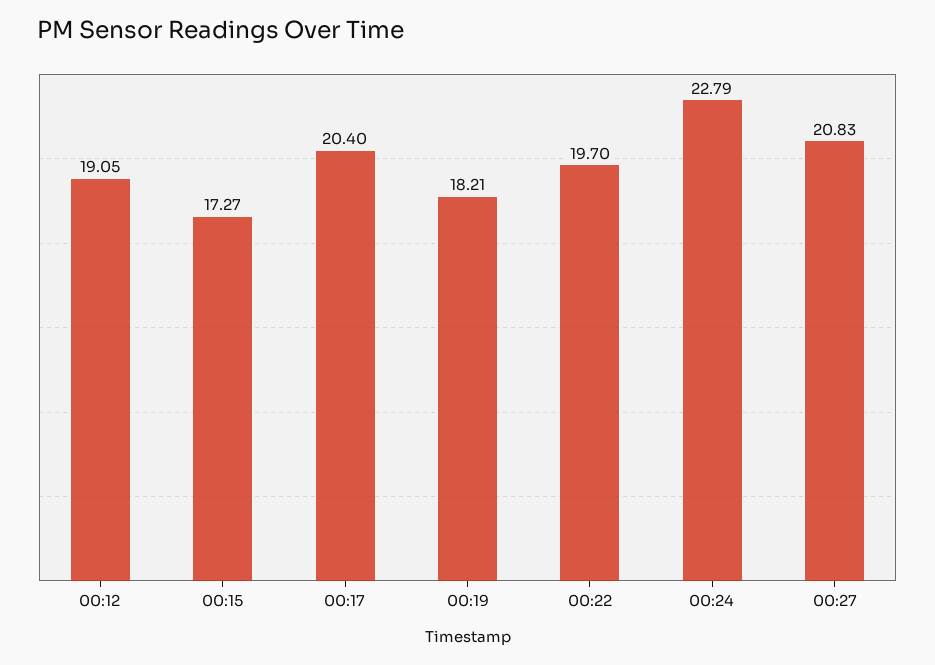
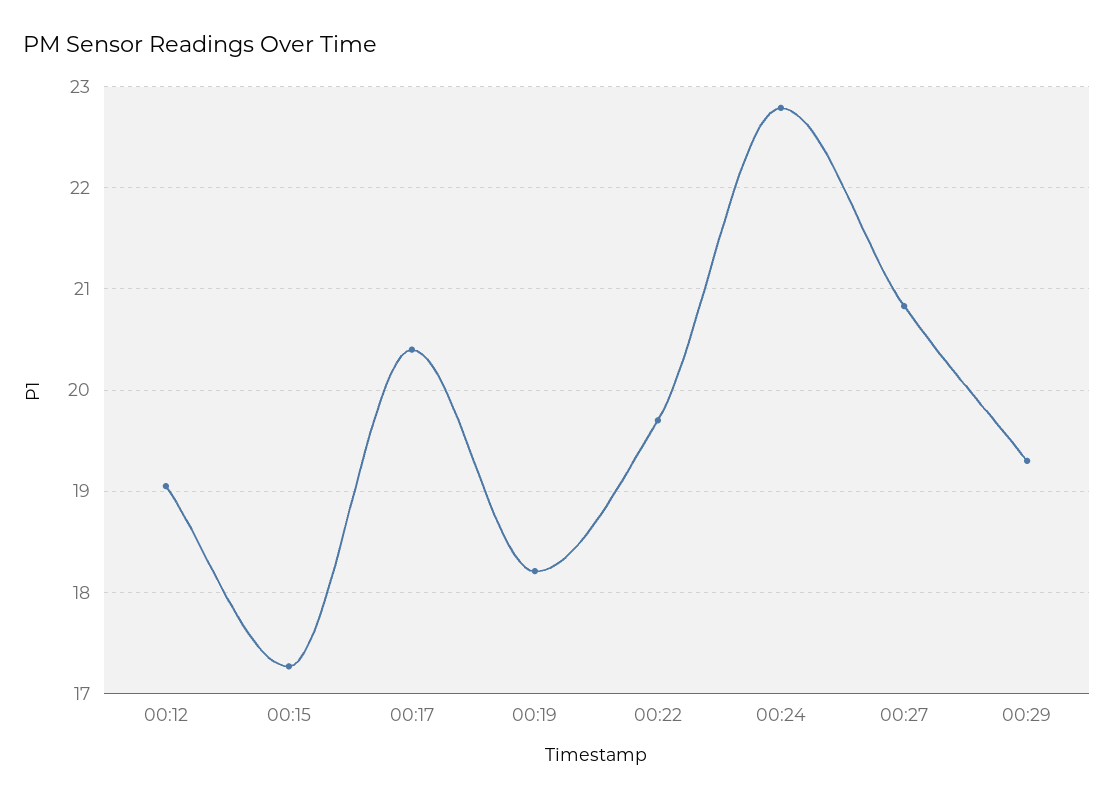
00:29: none -> 19.3

